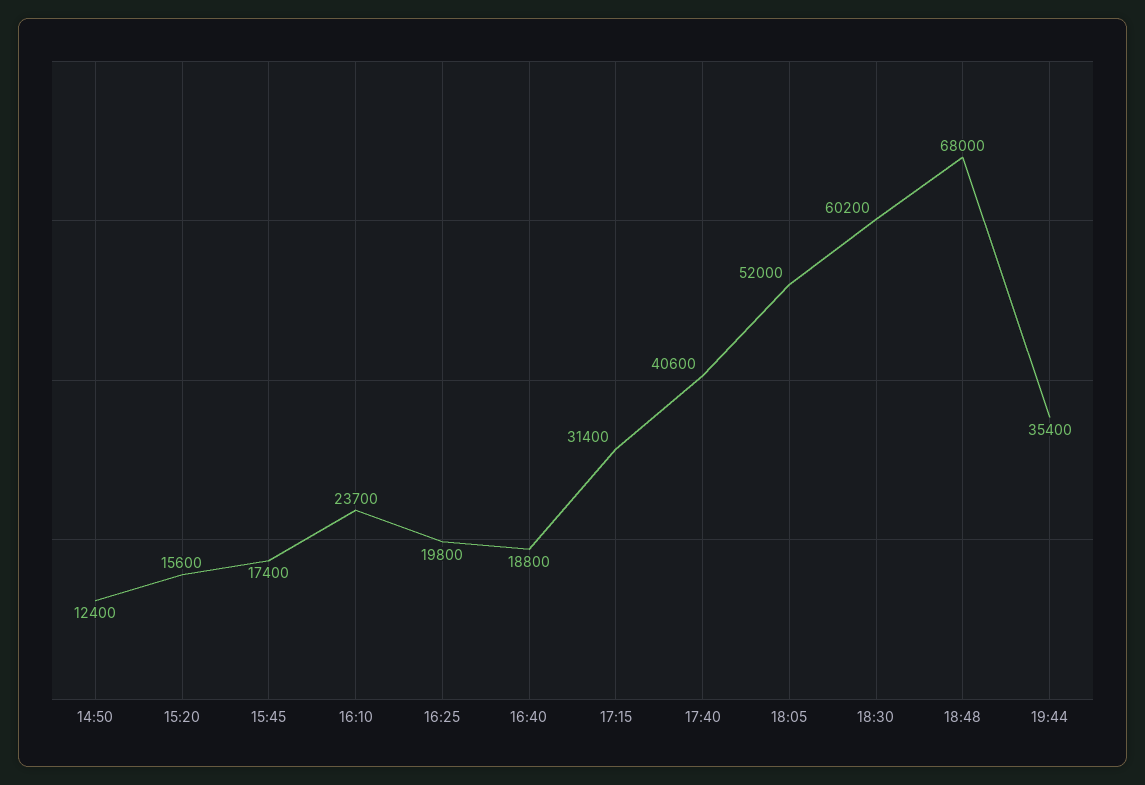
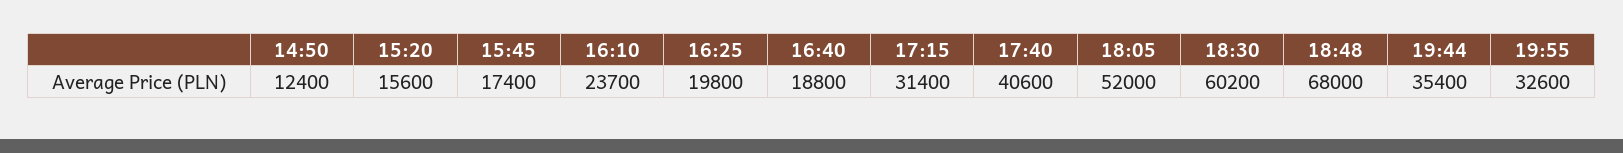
19:55: none -> 32600

